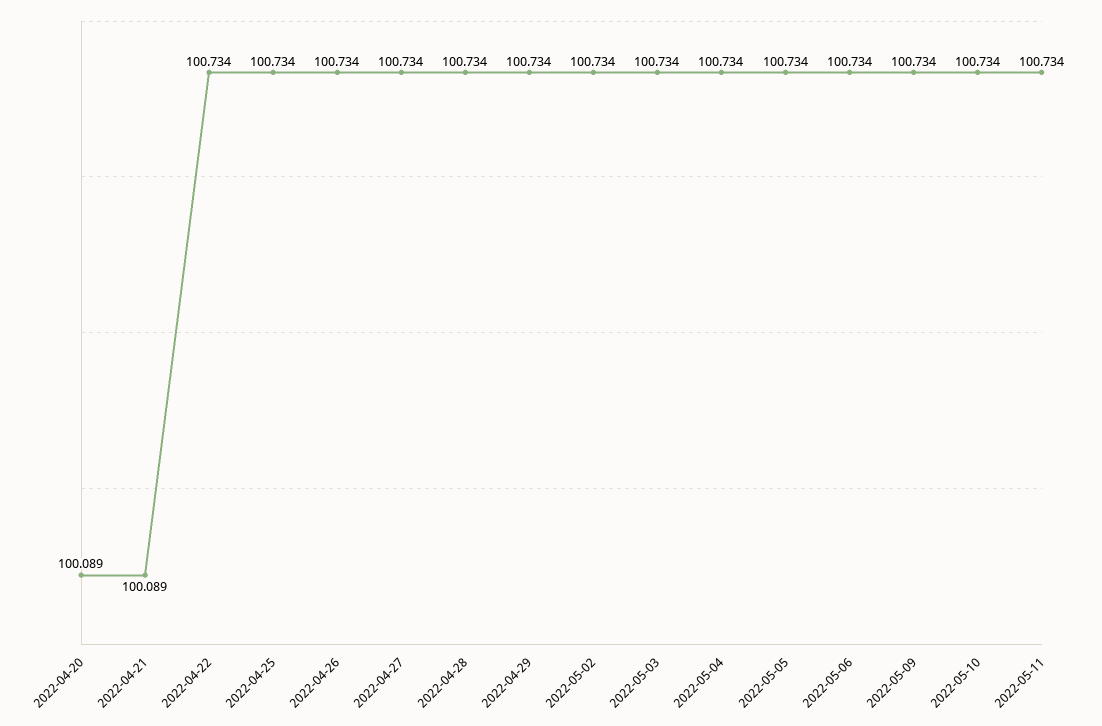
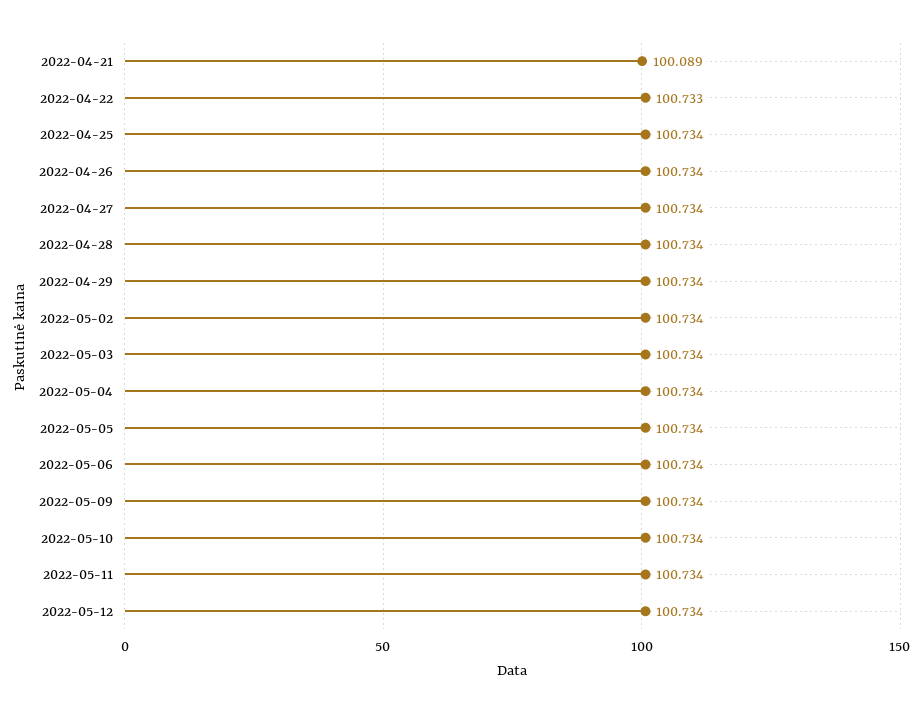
2022-04-20: 100.089 -> none
2022-04-22: 100.734 -> 100.733
2022-05-12: none -> 100.734

